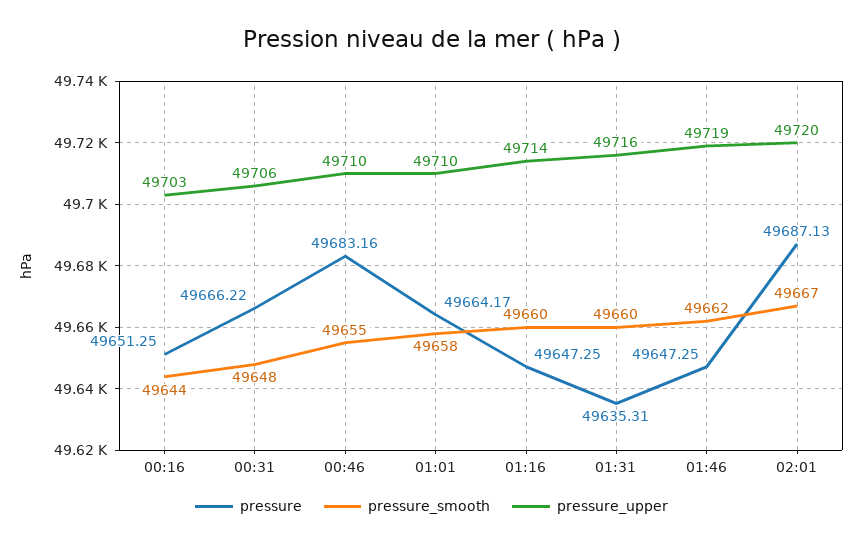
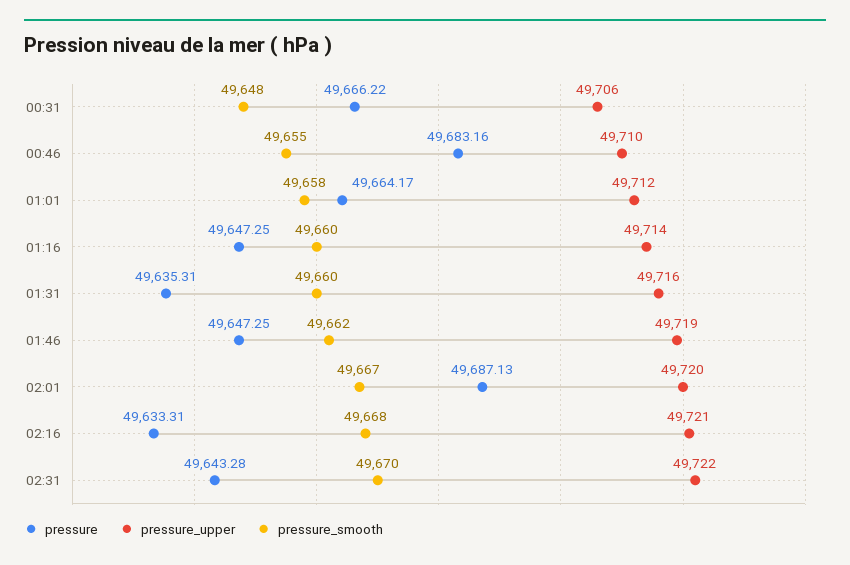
pressure, 00:16: 49651.25 -> none
pressure_smooth, 00:16: 49644 -> none
pressure_upper, 00:16: 49703 -> none
pressure_upper, 01:01: 49710 -> 49712
pressure, 02:16: none -> 49633.31
pressure_upper, 02:16: none -> 49721
pressure_smooth, 02:16: none -> 49668
pressure, 02:31: none -> 49643.28
pressure_upper, 02:31: none -> 49722
pressure_smooth, 02:31: none -> 49670

